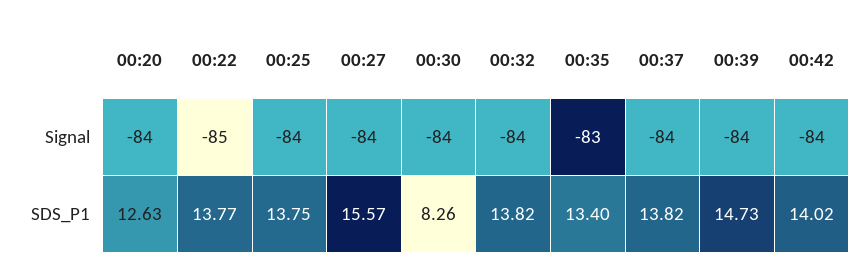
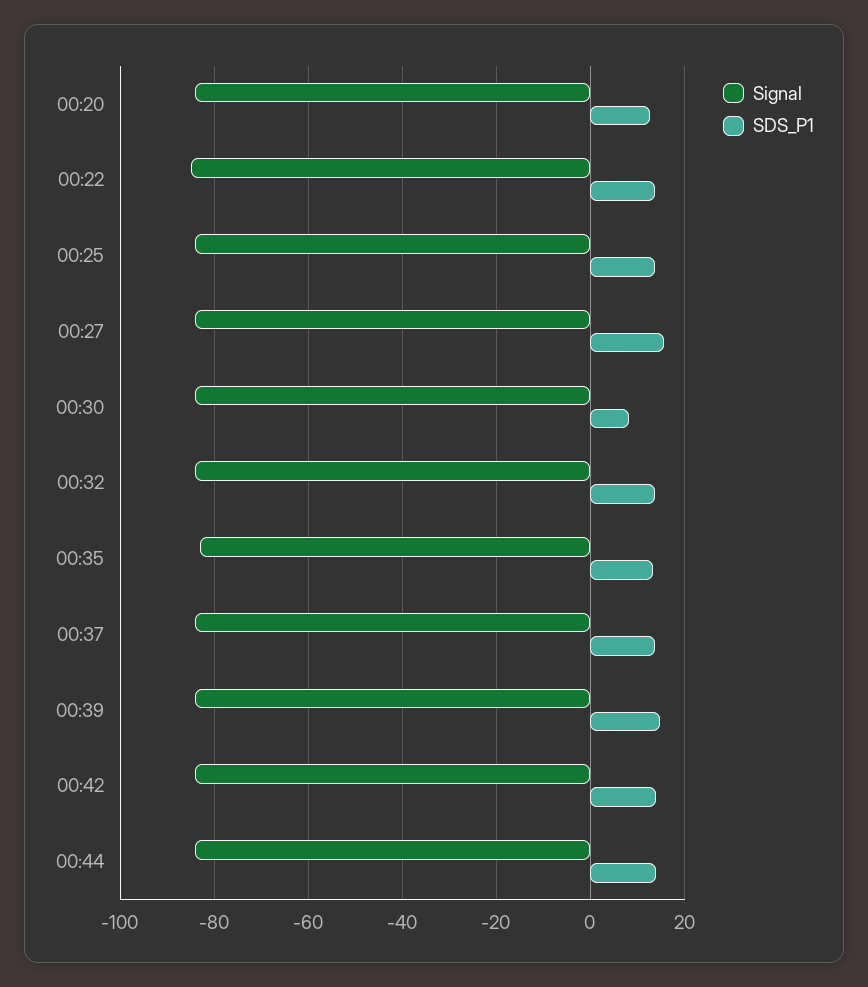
Signal, 00:44: none -> -84
SDS_P1, 00:44: none -> 14

